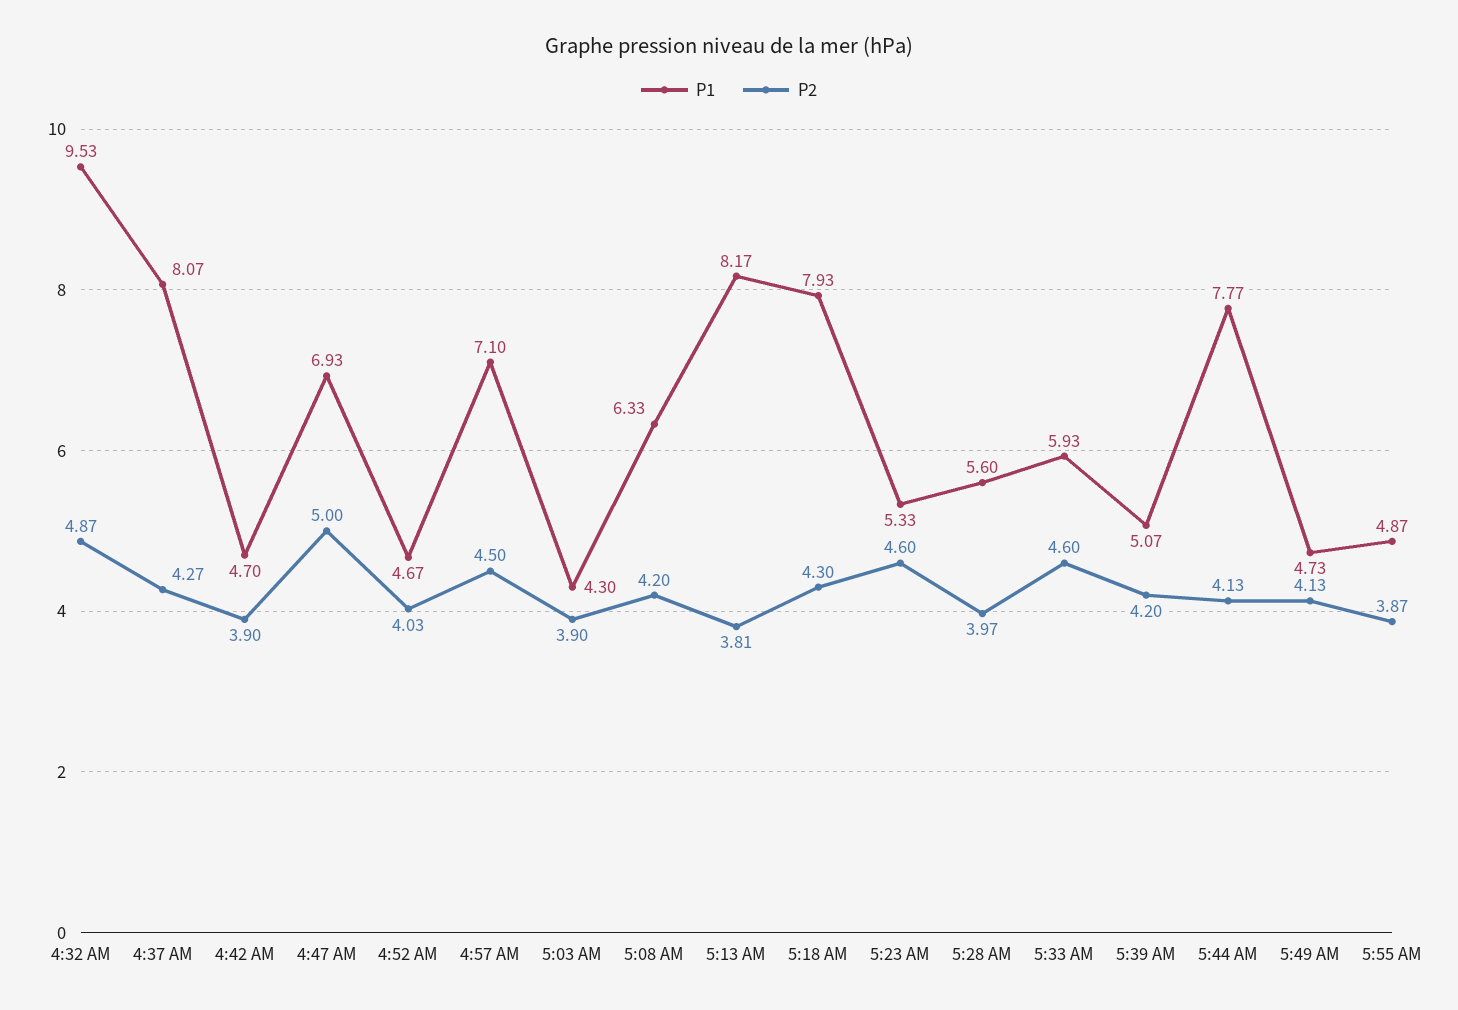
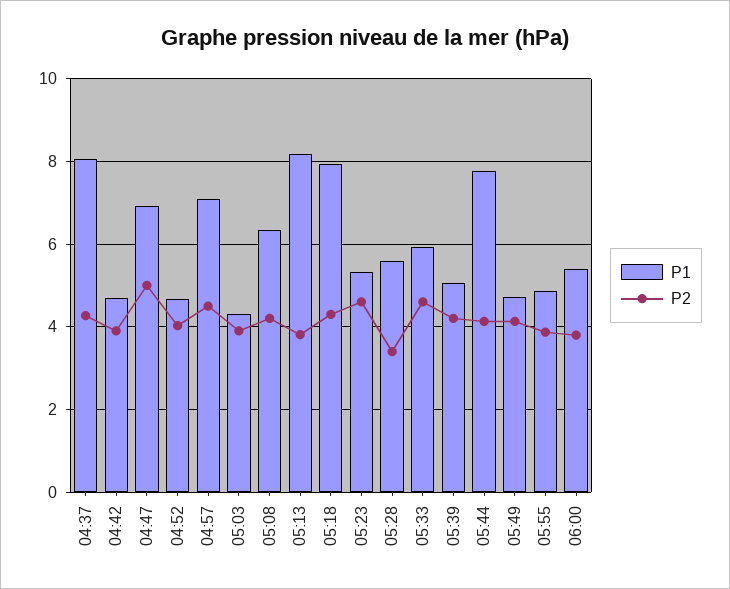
P1, 4:32 AM: 9.53 -> none
P2, 4:32 AM: 4.87 -> none
P2, 5:28 AM: 3.97 -> 3.4
P1, 06:00: none -> 5.4
P2, 06:00: none -> 3.8

